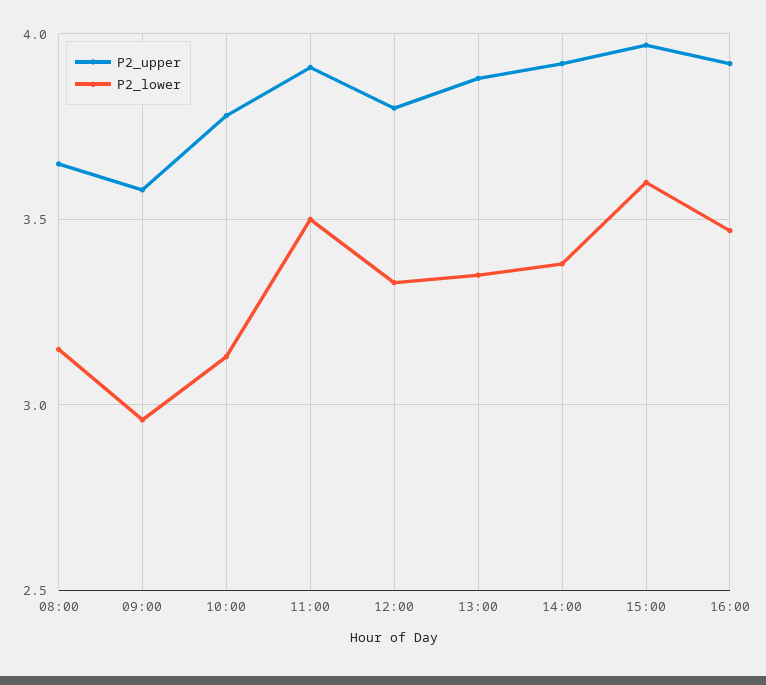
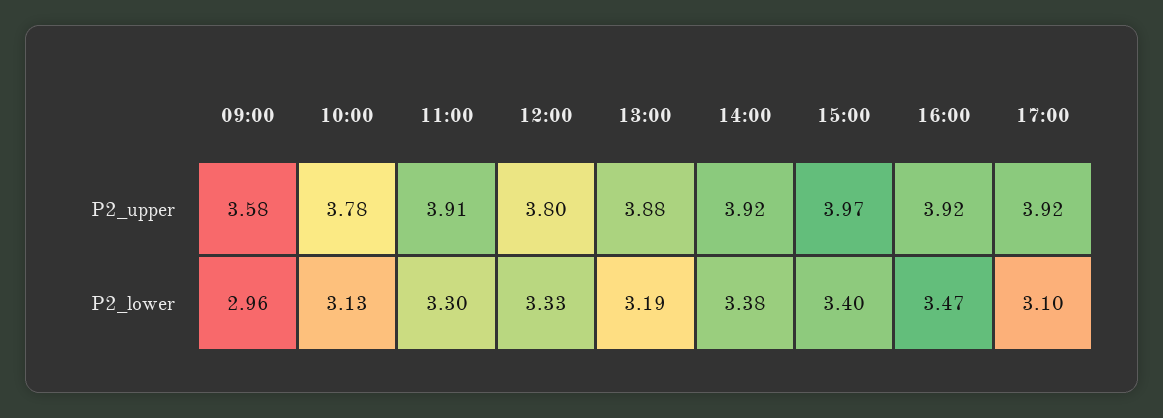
P2_upper, 08:00: 3.65 -> none
P2_lower, 08:00: 3.15 -> none
P2_lower, 11:00: 3.5 -> 3.3
P2_lower, 13:00: 3.35 -> 3.19
P2_lower, 15:00: 3.6 -> 3.4
P2_upper, 17:00: none -> 3.92
P2_lower, 17:00: none -> 3.1

